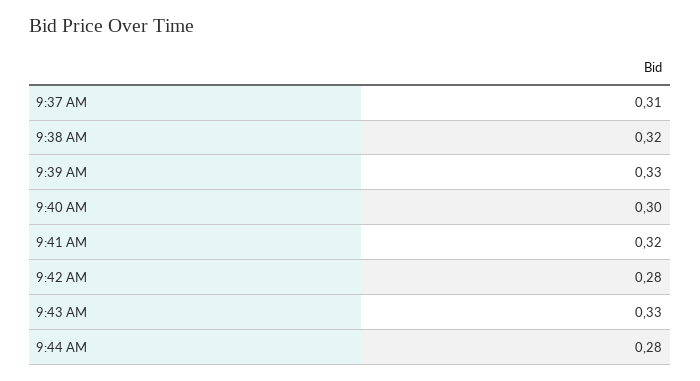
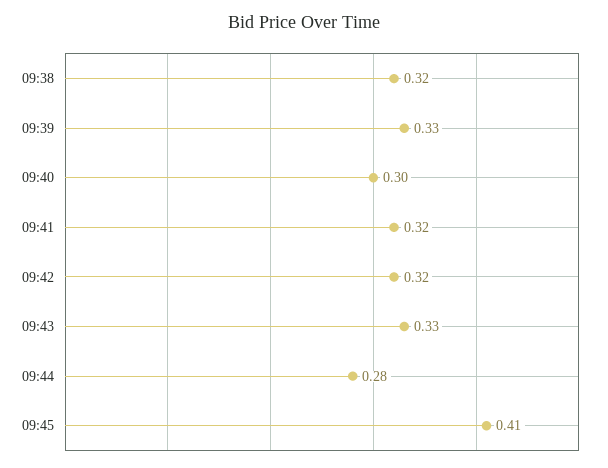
9:37 AM: 0.31 -> none
9:42 AM: 0.28 -> 0.32
09:45: none -> 0.41

